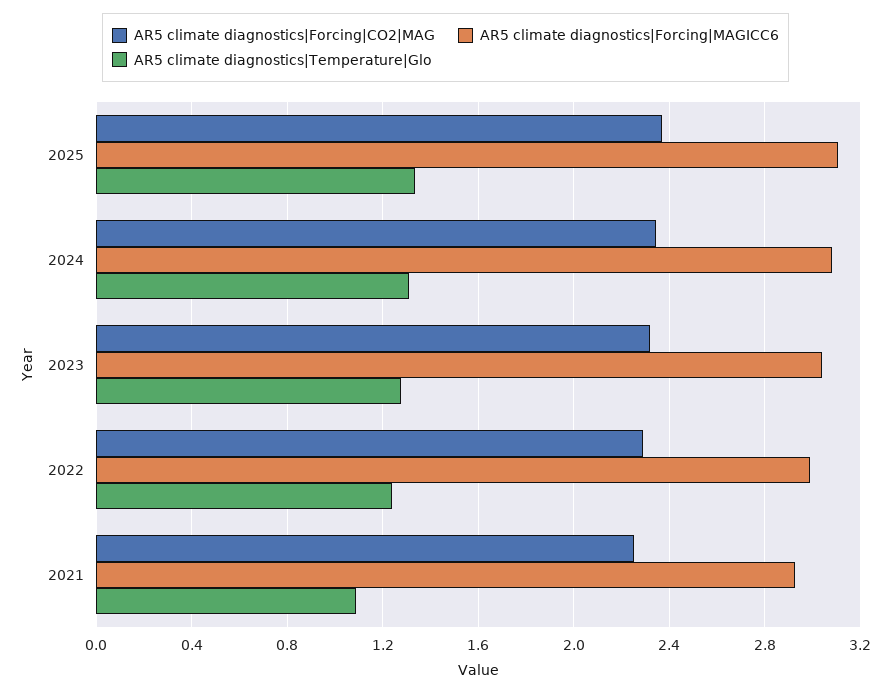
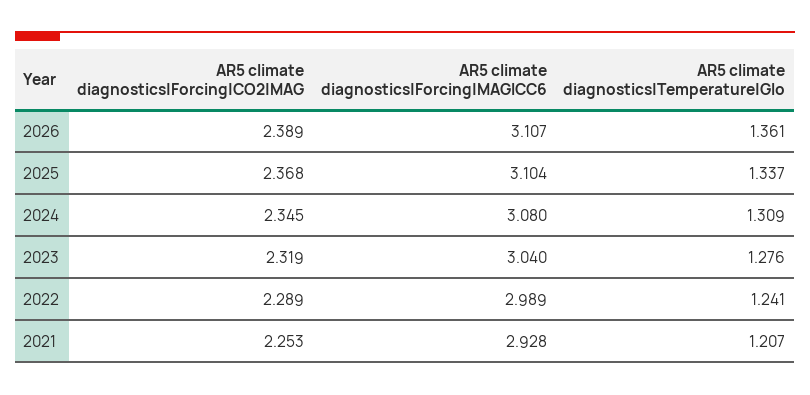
AR5 climate diagnostics|Temperature|Glo, 2021: 1.1 -> 1.207
AR5 climate diagnostics|Forcing|CO2|MAG, 2026: none -> 2.389
AR5 climate diagnostics|Forcing|MAGICC6, 2026: none -> 3.107
AR5 climate diagnostics|Temperature|Glo, 2026: none -> 1.361

